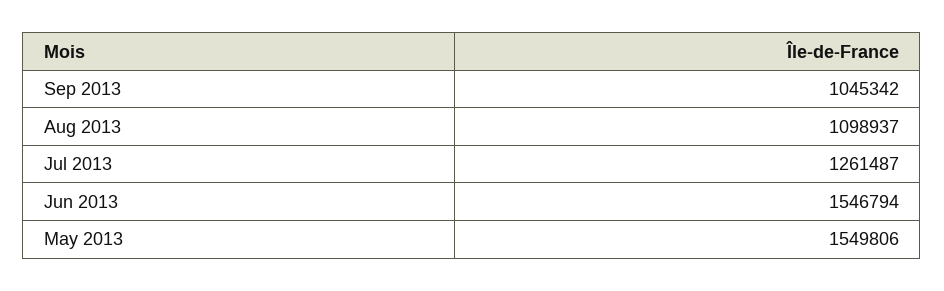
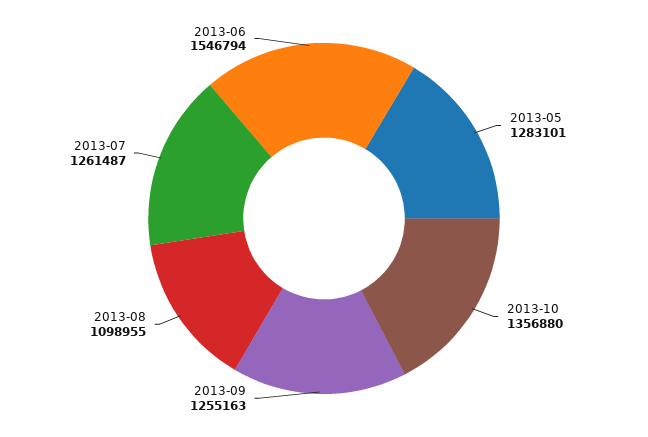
Sep 2013: 1045342 -> 1255163
Aug 2013: 1098937 -> 1098955
May 2013: 1549806 -> 1283101
2013-10: none -> 1356880

